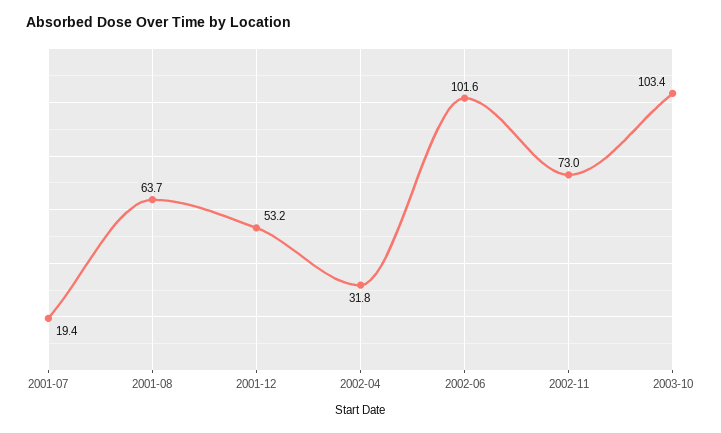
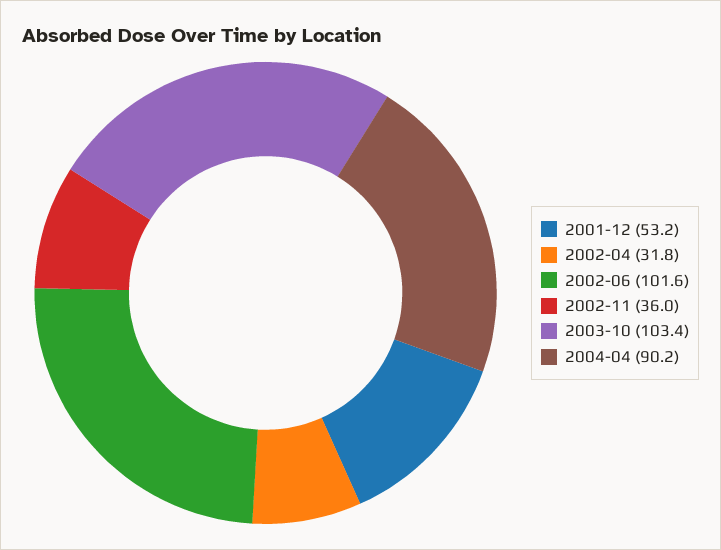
2001-07: 19.4 -> none
2001-08: 63.7 -> none
2002-11: 73 -> 36
2004-04: none -> 90.2

